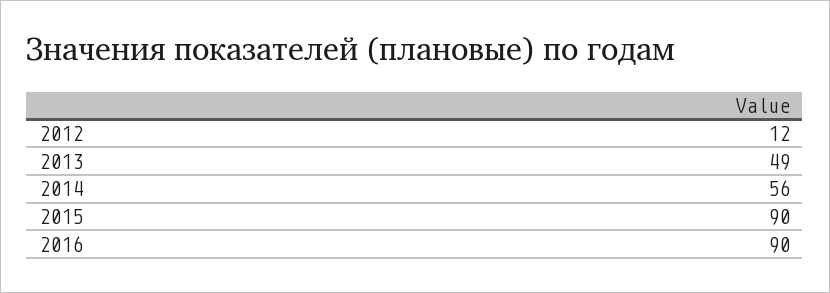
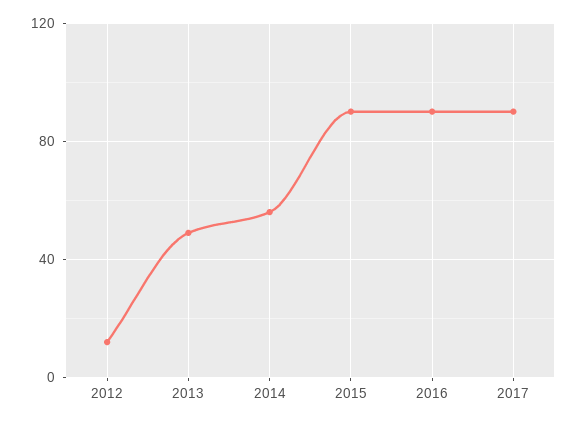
2017: none -> 90

